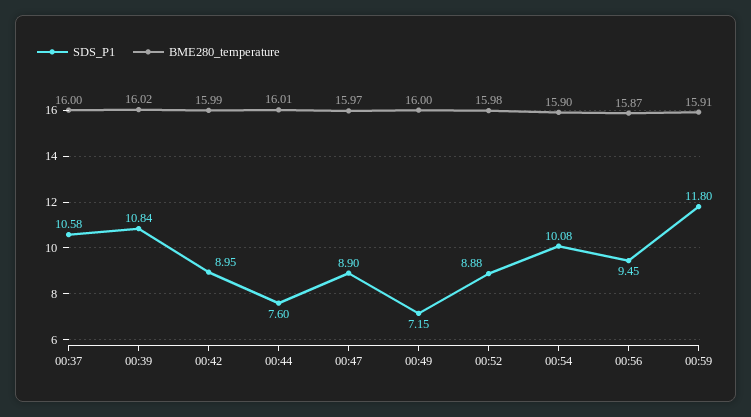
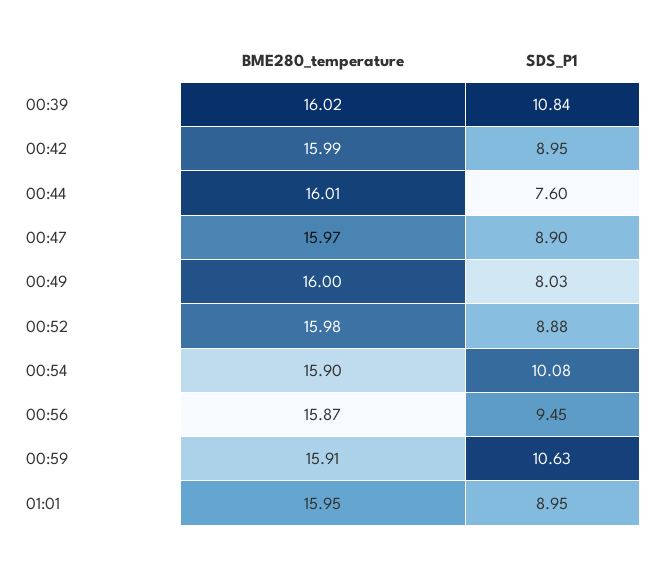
SDS_P1, 00:37: 10.58 -> none
BME280_temperature, 00:37: 16 -> none
SDS_P1, 00:49: 7.15 -> 8.03
SDS_P1, 00:59: 11.8 -> 10.63
BME280_temperature, 01:01: none -> 15.95
SDS_P1, 01:01: none -> 8.95

